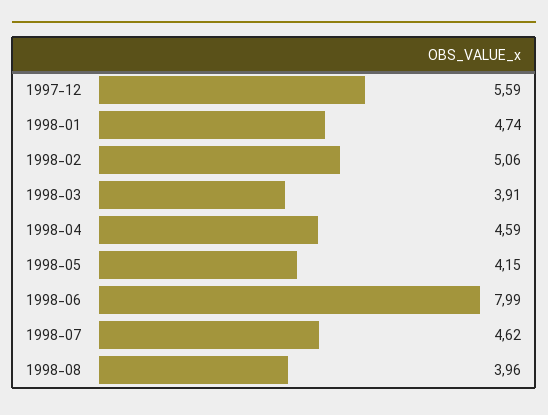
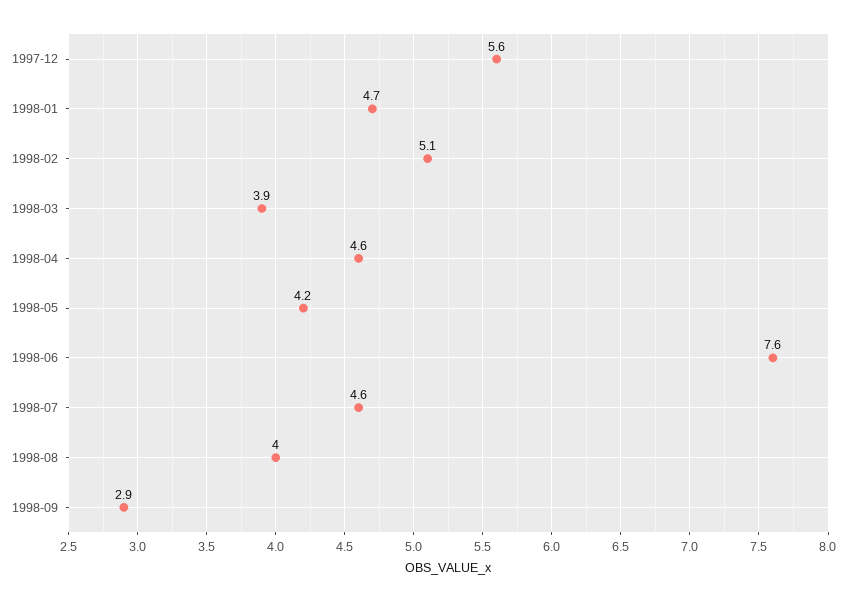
1998-06: 7.99 -> 7.6
1998-09: none -> 2.9

